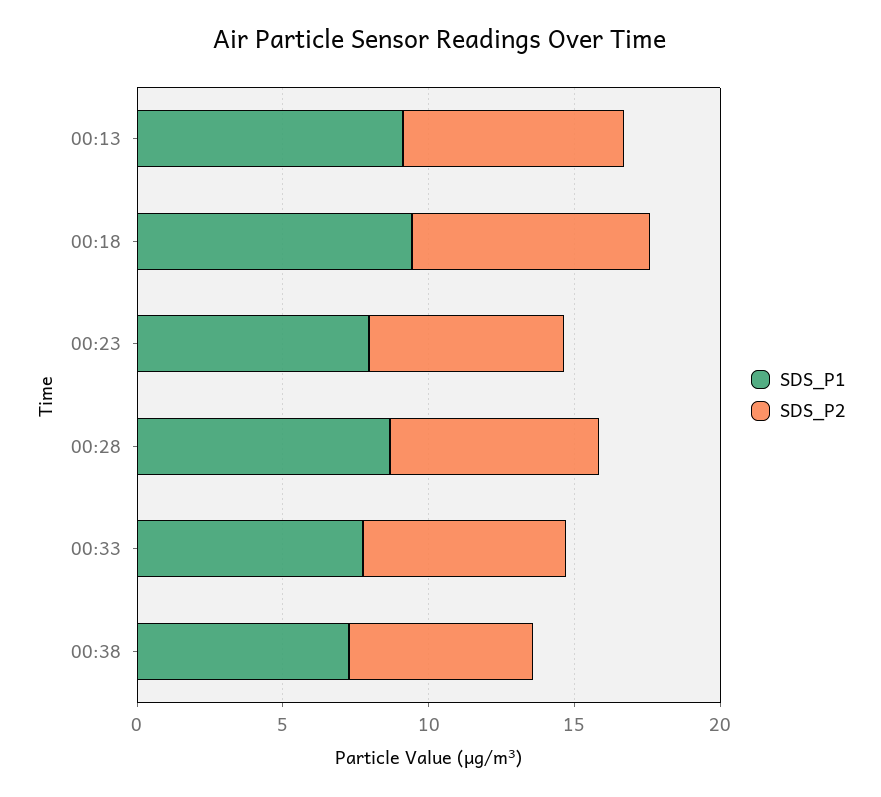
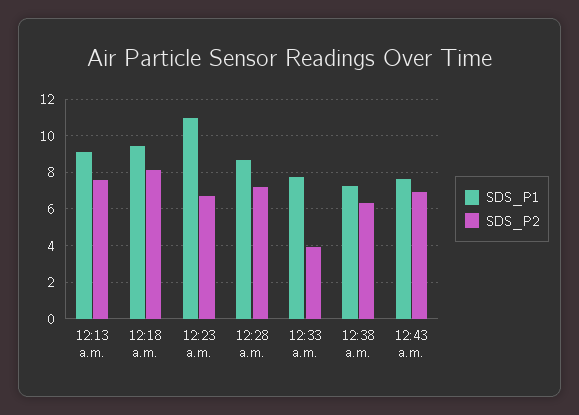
SDS_P1, 00:23: 8 -> 11
SDS_P2, 00:33: 7 -> 4
SDS_P1, 12:43 a.m.: none -> 7.5
SDS_P2, 12:43 a.m.: none -> 7

